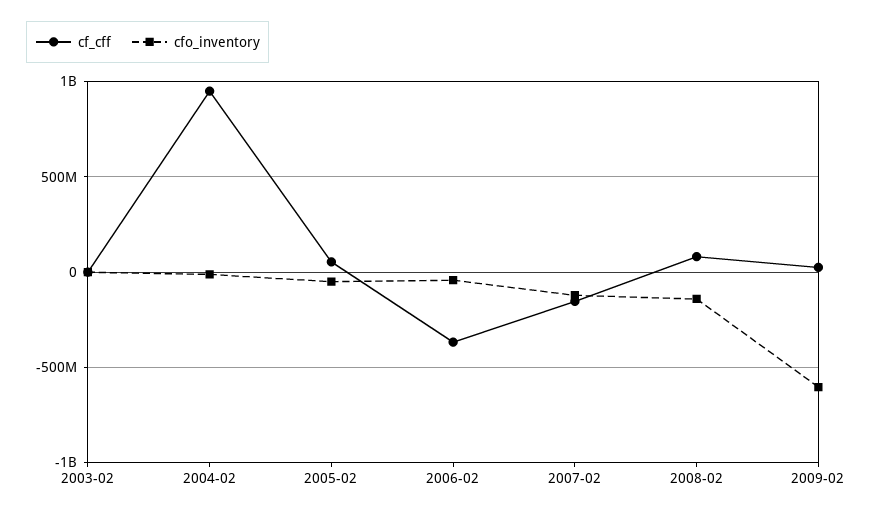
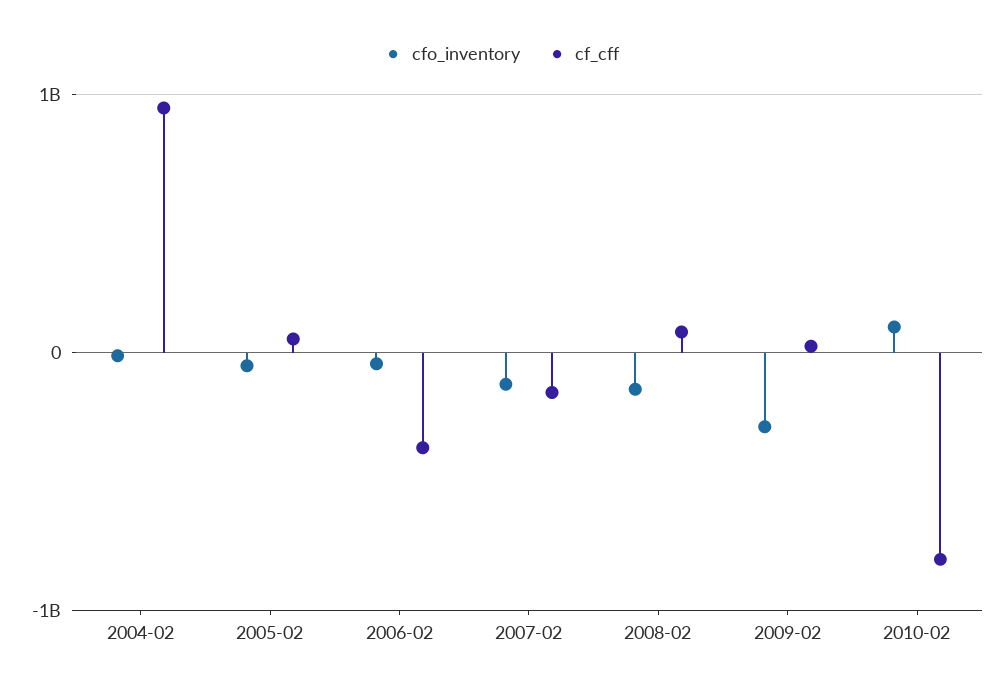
cf_cff, 2003-02: 0 -> none
cfo_inventory, 2003-02: 0 -> none
cfo_inventory, 2009-02: -600000000 -> -300000000
cfo_inventory, 2010-02: none -> 100000000
cf_cff, 2010-02: none -> -800000000

